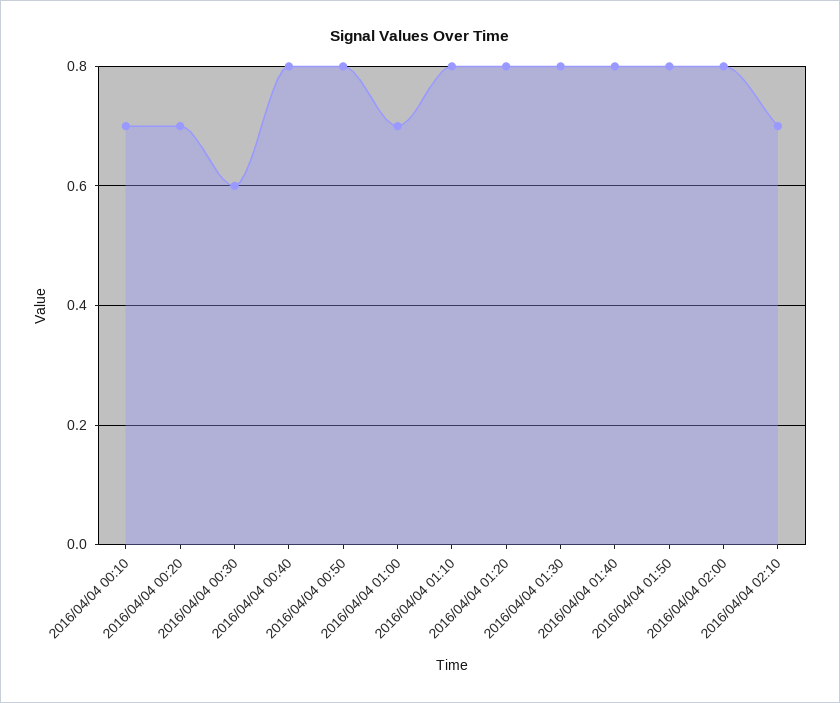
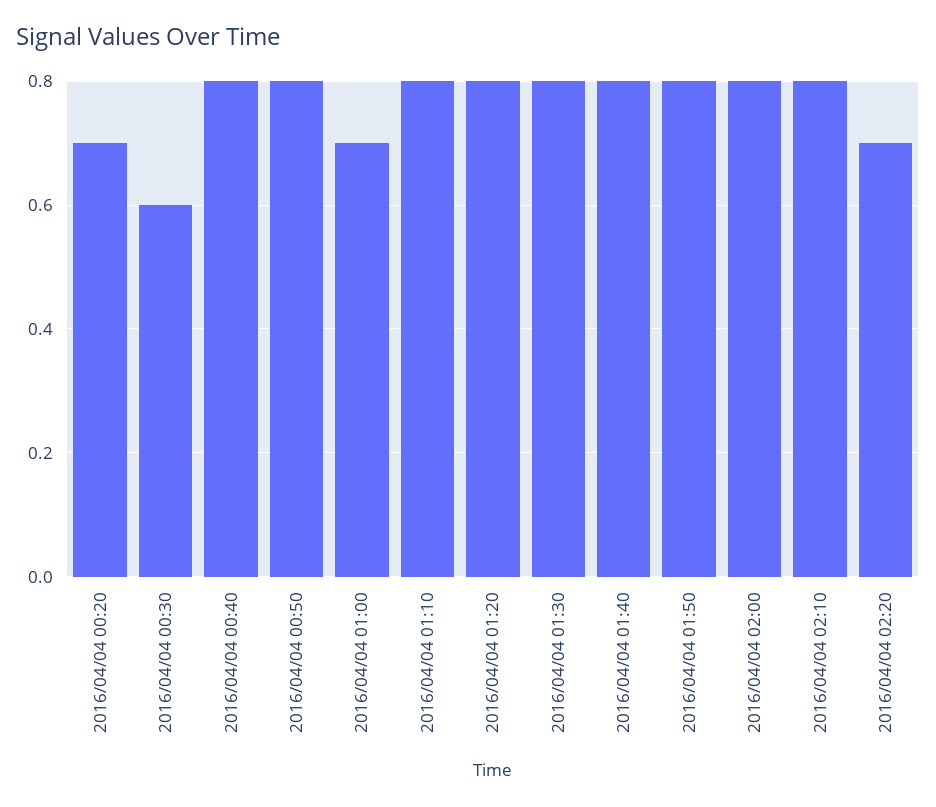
2016/04/04 00:10: 0.7 -> none
2016/04/04 02:10: 0.7 -> 0.8
2016/04/04 02:20: none -> 0.7

